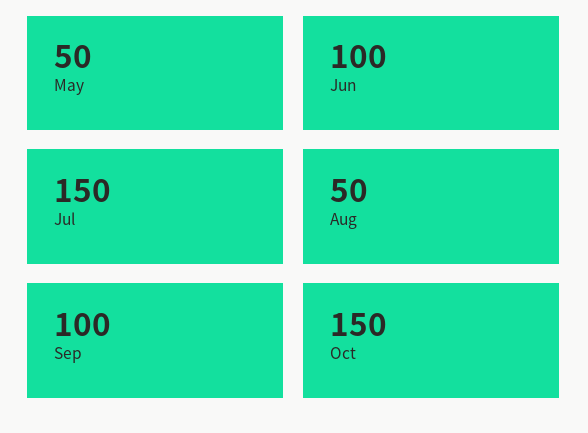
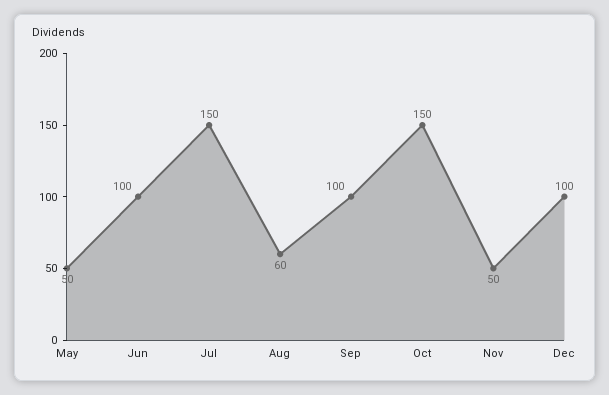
Aug: 50 -> 60
Nov: none -> 50
Dec: none -> 100

